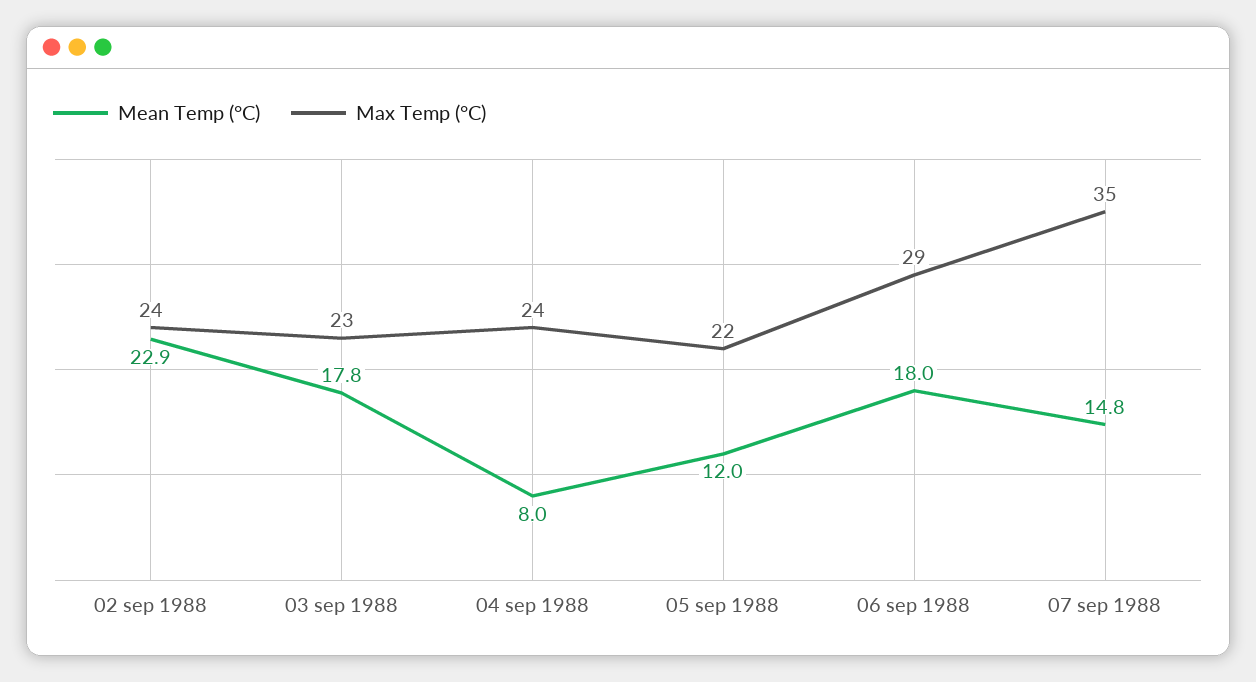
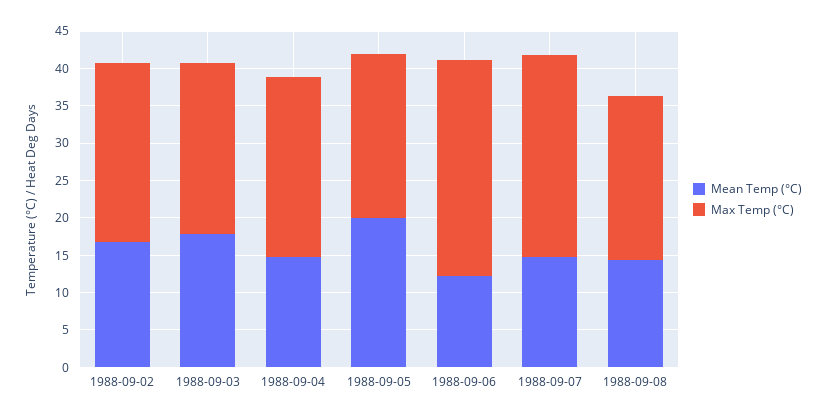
Mean Temp (°C), 02 sep 1988: 22.9 -> 17.5
Mean Temp (°C), 04 sep 1988: 8 -> 15
Mean Temp (°C), 05 sep 1988: 12 -> 20
Mean Temp (°C), 06 sep 1988: 18 -> 12.5
Max Temp (°C), 07 sep 1988: 35 -> 27.5
Mean Temp (°C), 1988-09-08: none -> 15
Max Temp (°C), 1988-09-08: none -> 22.5

